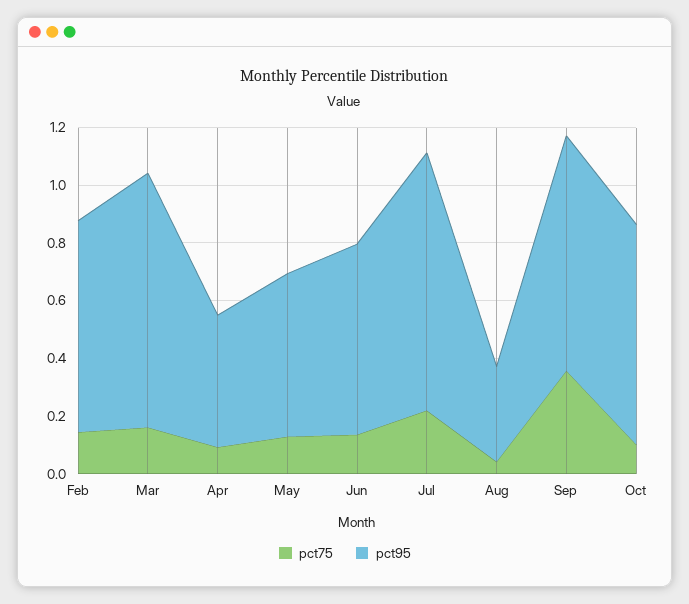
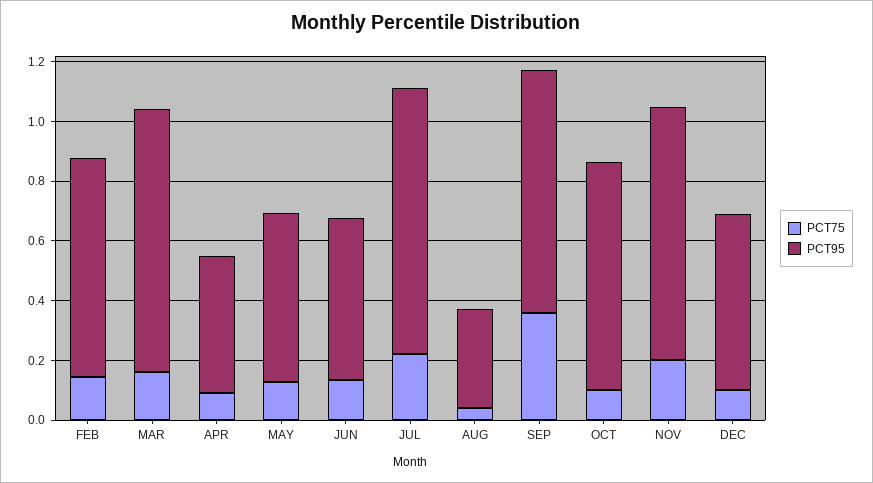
pct95, Jun: 0.65 -> 0.55
pct75, NOV: none -> 0.2
pct95, NOV: none -> 0.85
pct75, DEC: none -> 0.1
pct95, DEC: none -> 0.6

